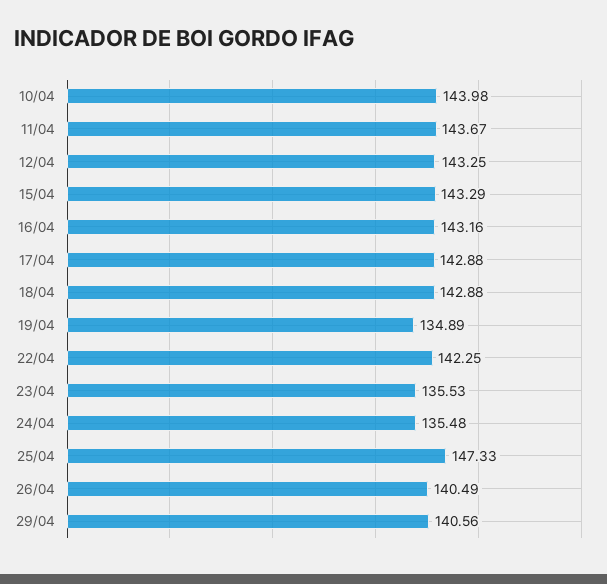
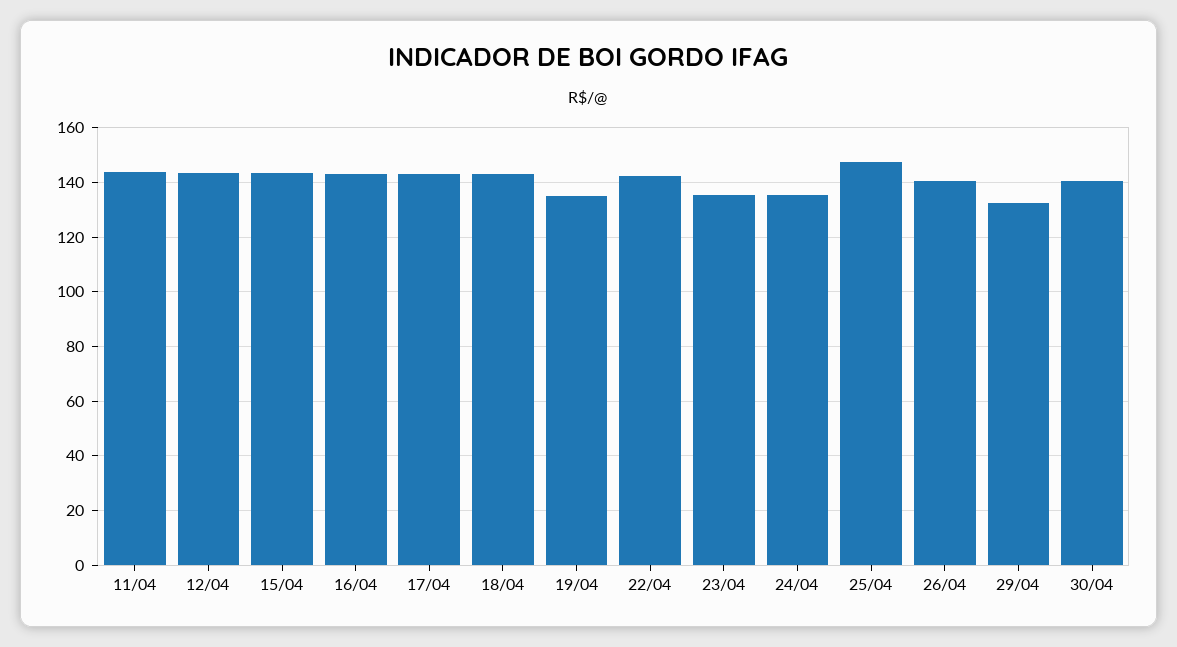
10/04: 143.98 -> none
29/04: 140.56 -> 132.5
30/04: none -> 140

